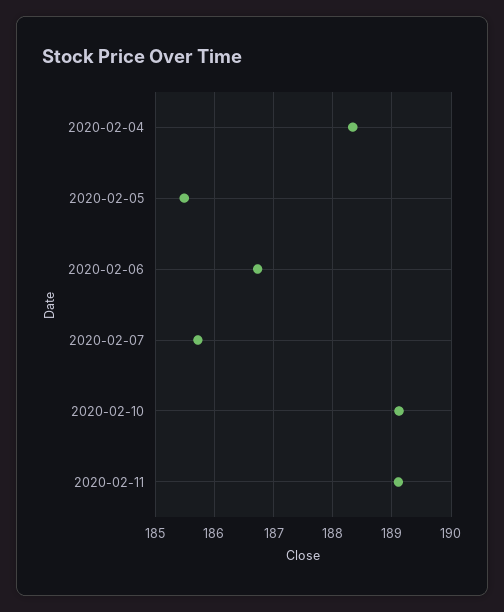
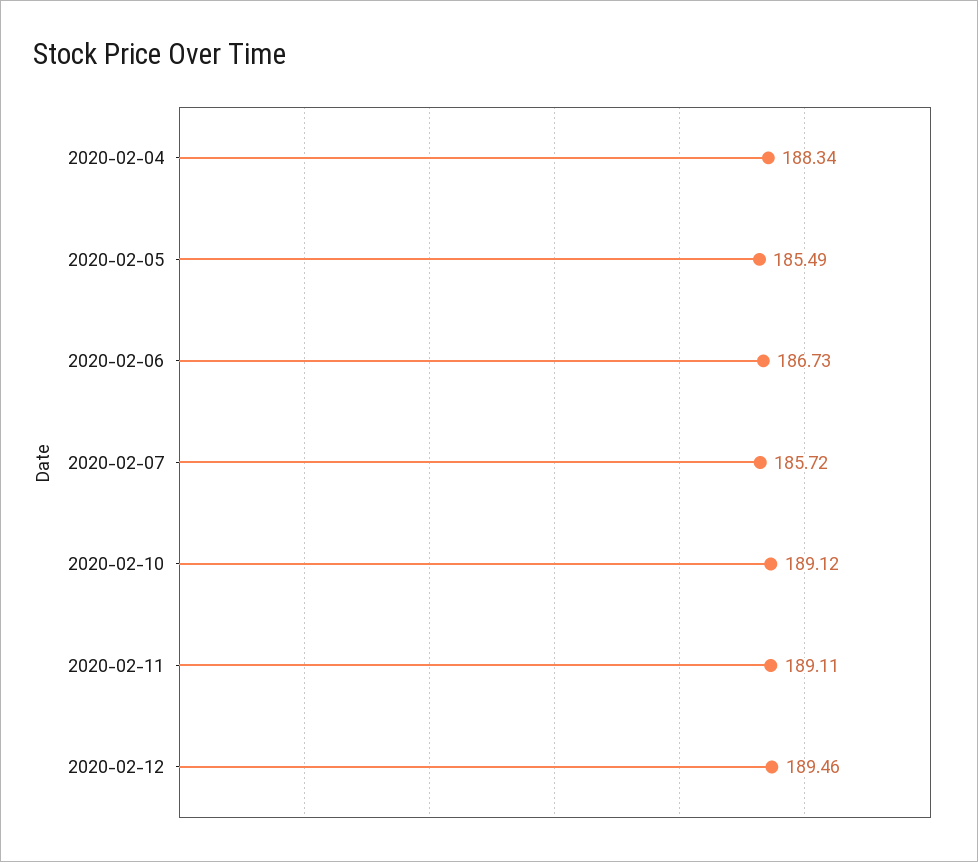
2020-02-12: none -> 189.46

